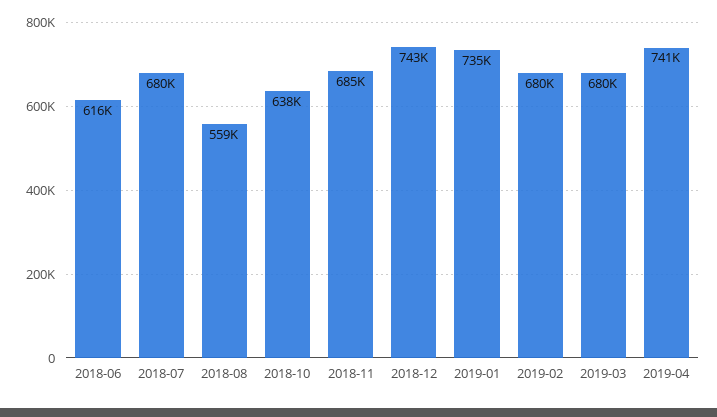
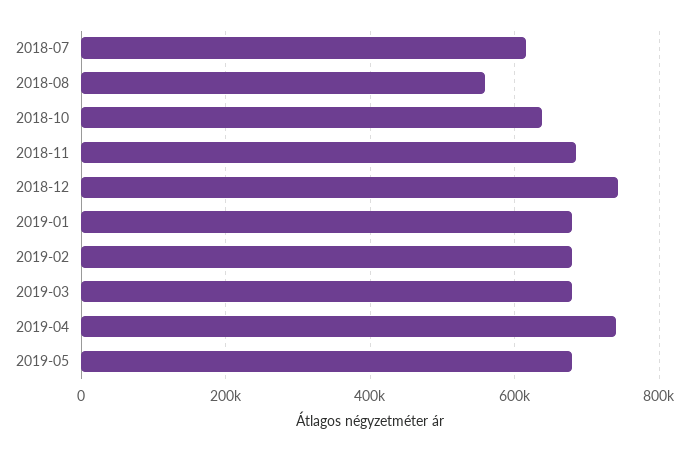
2018-06: 616000 -> none
2018-07: 680000 -> 620000
2019-01: 735000 -> 680000
2019-05: none -> 680000

